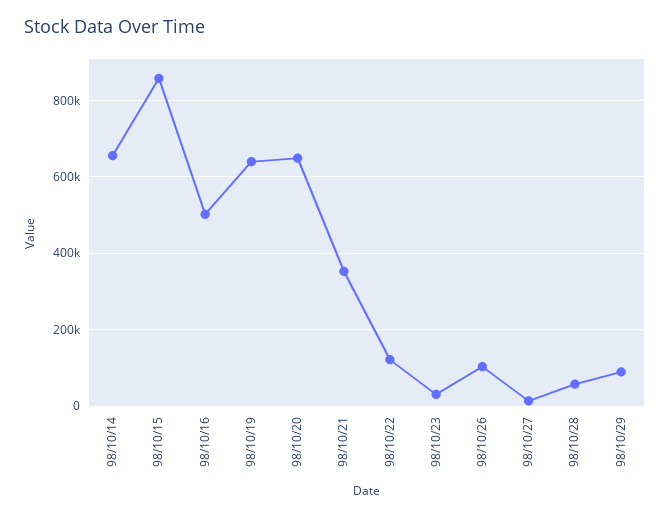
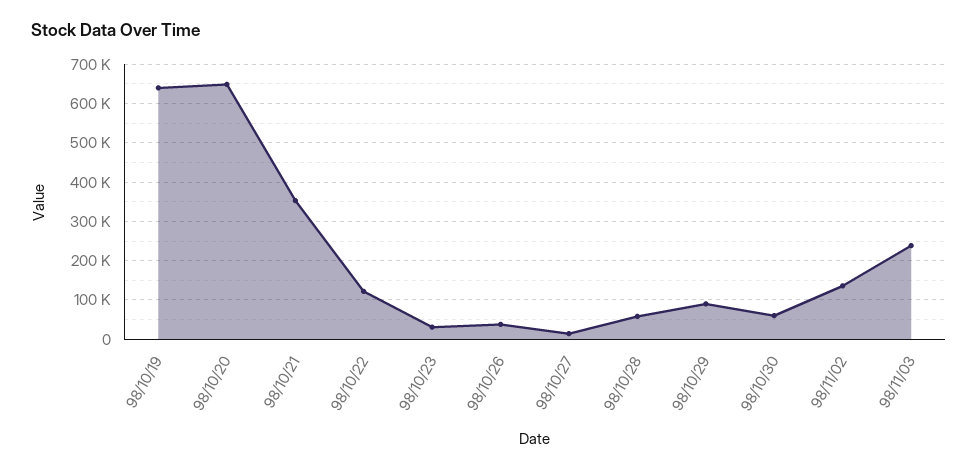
98/10/14: 660000 -> none
98/10/15: 860000 -> none
98/10/16: 500000 -> none
98/10/26: 100000 -> 40000
98/10/30: none -> 60000
98/11/02: none -> 140000
98/11/03: none -> 240000

